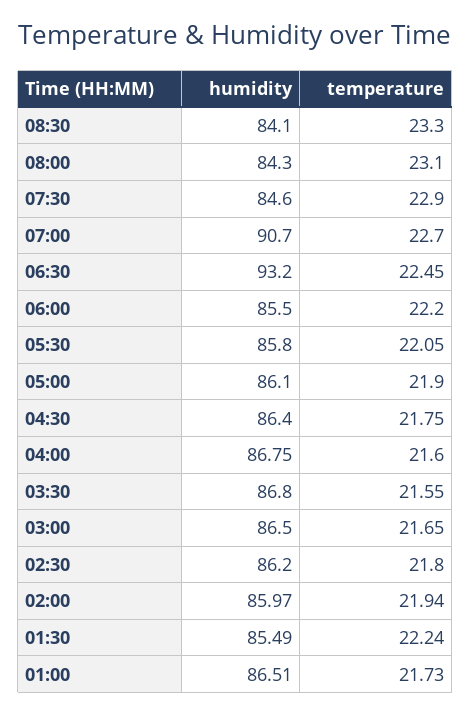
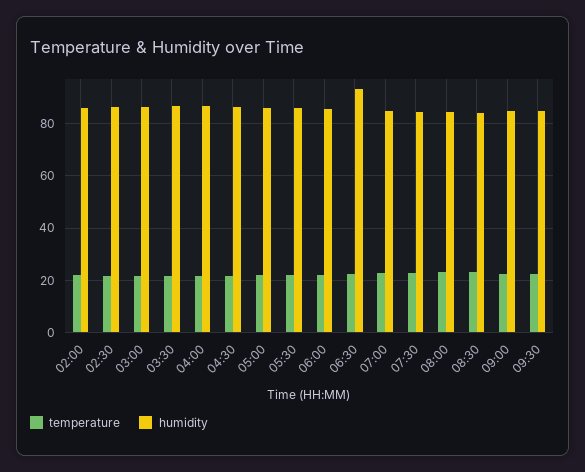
humidity, 07:00: 90.7 -> 85
humidity, 01:30: 85.49 -> none
temperature, 01:30: 22.24 -> none
humidity, 01:00: 86.51 -> none
temperature, 01:00: 21.73 -> none
temperature, 09:00: none -> 22.5
humidity, 09:00: none -> 85
temperature, 09:30: none -> 22.5
humidity, 09:30: none -> 85

